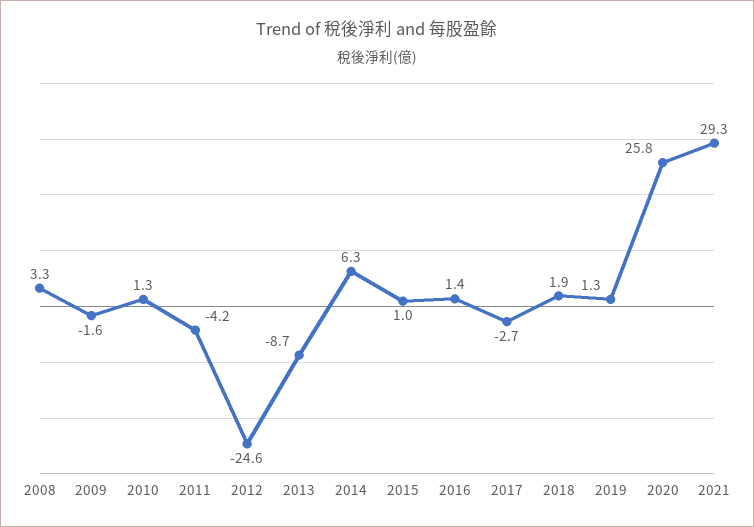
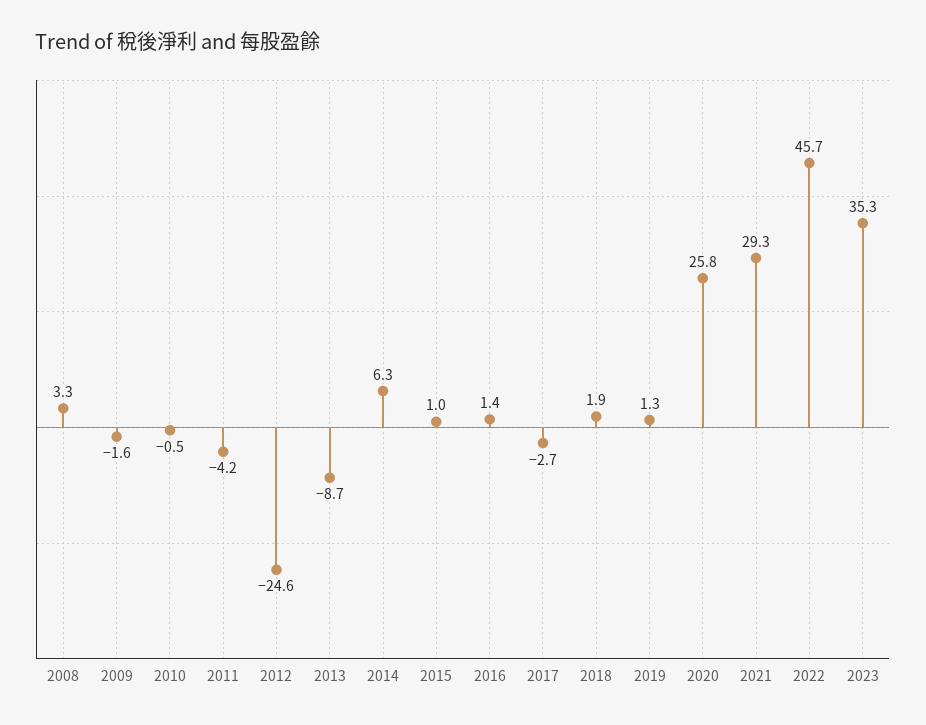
2010: 1.3 -> -0.5
2022: none -> 45.7
2023: none -> 35.3

